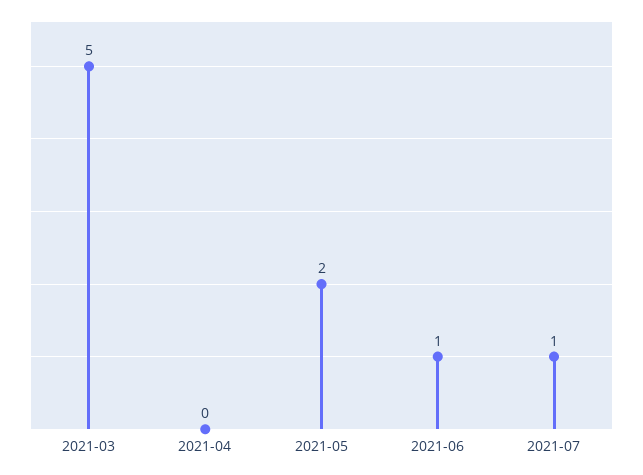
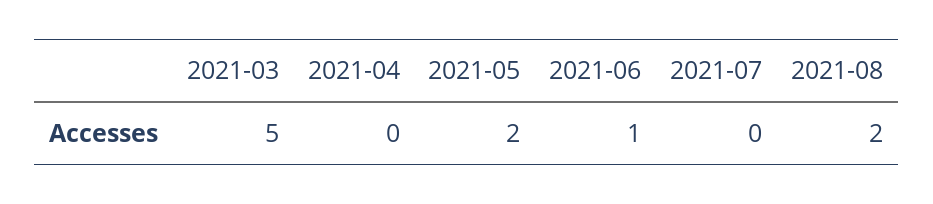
2021-07: 1 -> 0
2021-08: none -> 2

